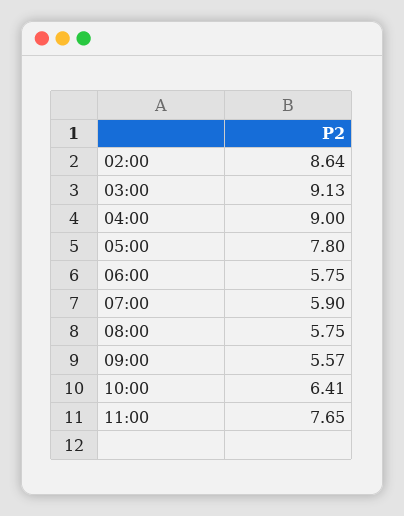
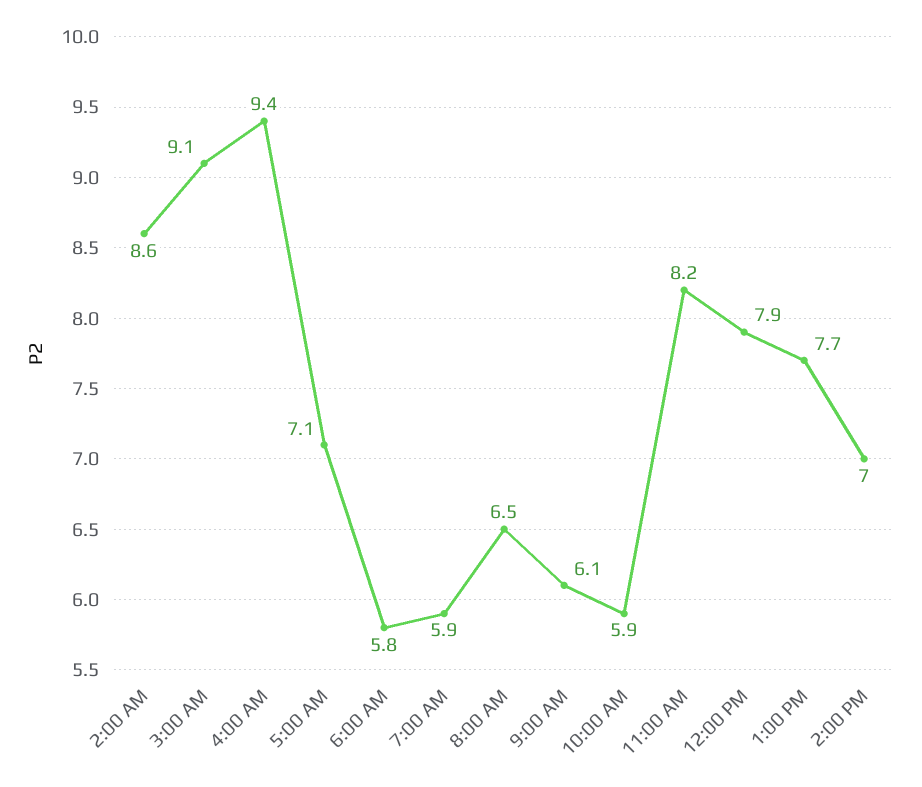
04:00: 9 -> 9.4
05:00: 7.8 -> 7.1
08:00: 5.75 -> 6.5
09:00: 5.57 -> 6.1
10:00: 6.41 -> 5.9
11:00: 7.65 -> 8.2
12:00 PM: none -> 7.9
1:00 PM: none -> 7.7
2:00 PM: none -> 7

